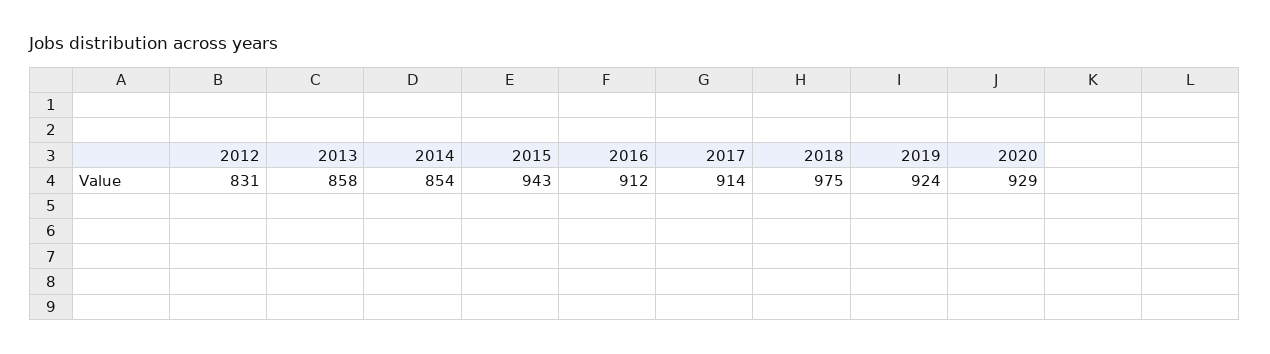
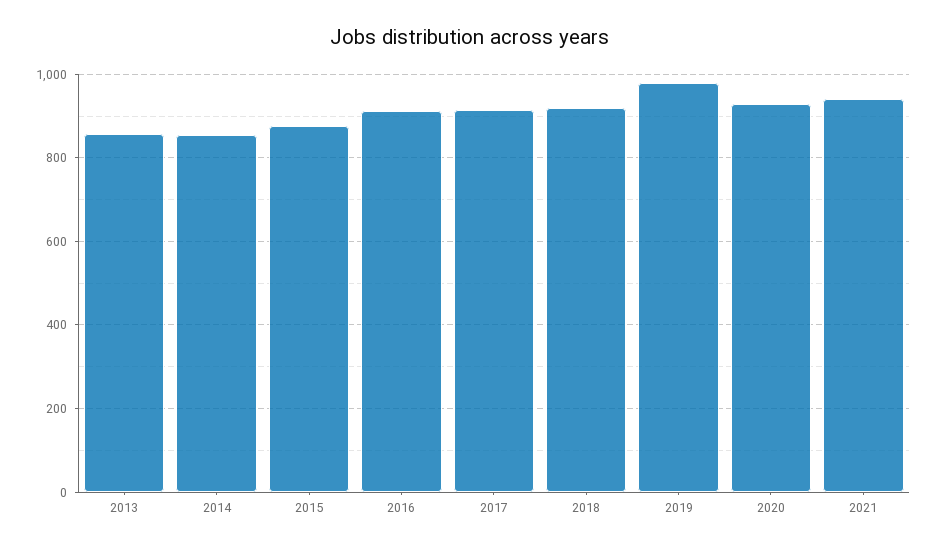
2012: 831 -> none
2015: 943 -> 880
2018: 975 -> 920
2019: 924 -> 980
2021: none -> 940

